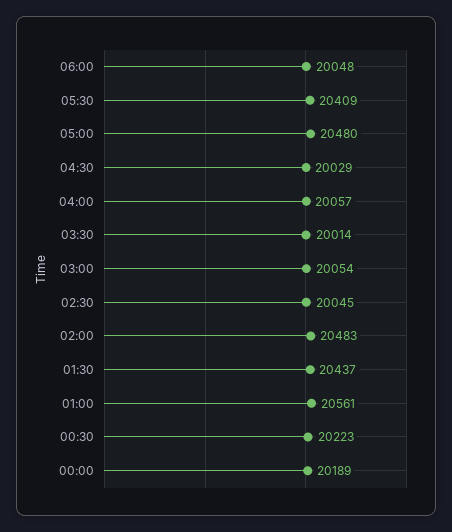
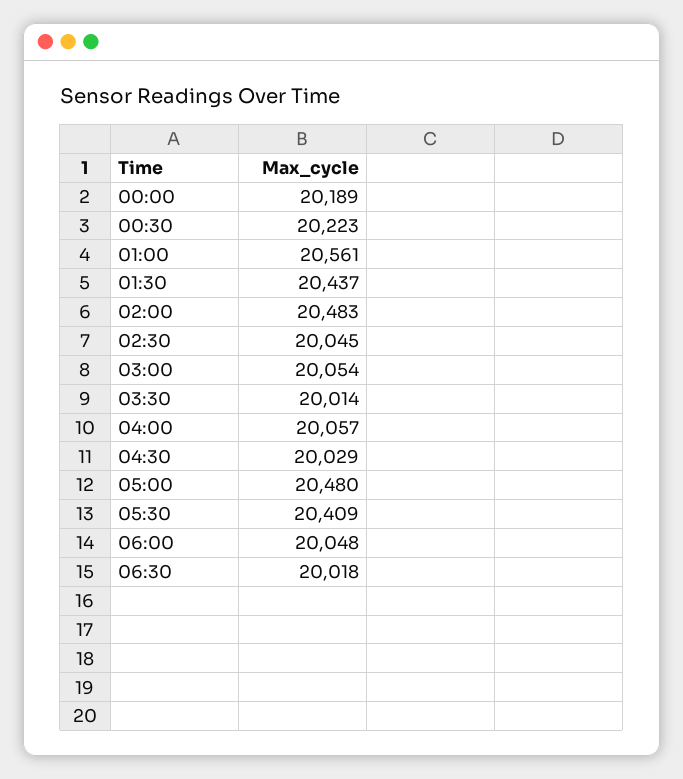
06:30: none -> 20018

